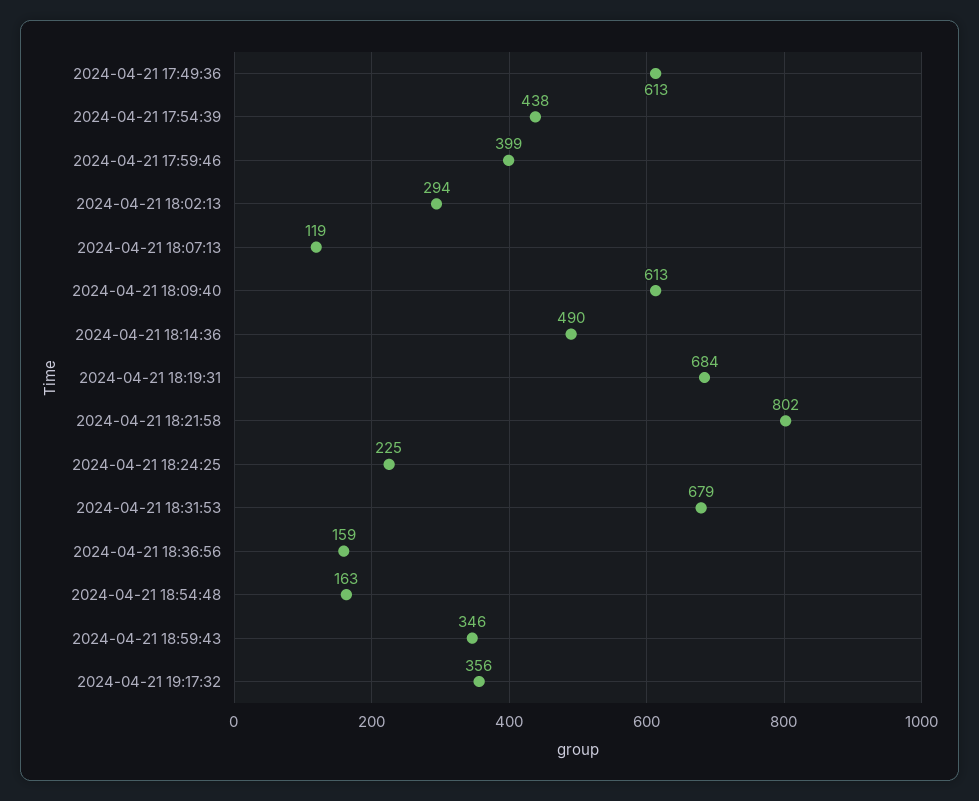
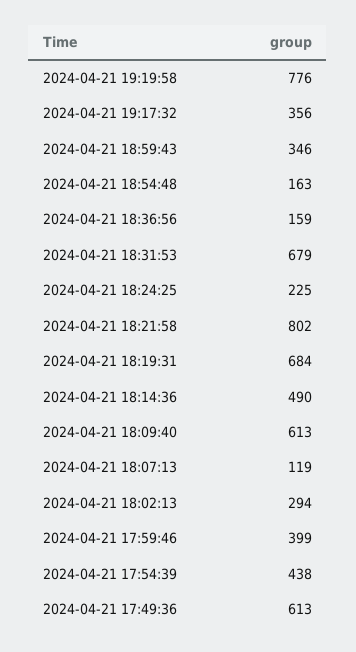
2024-04-21 19:19:58: none -> 776

